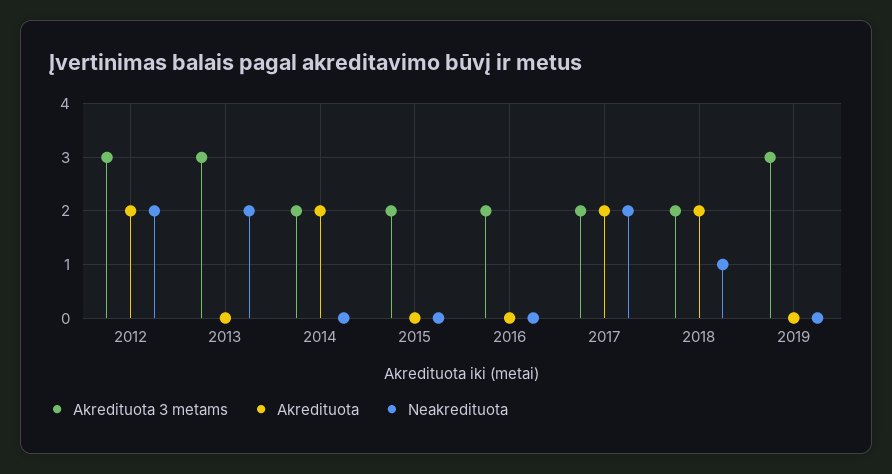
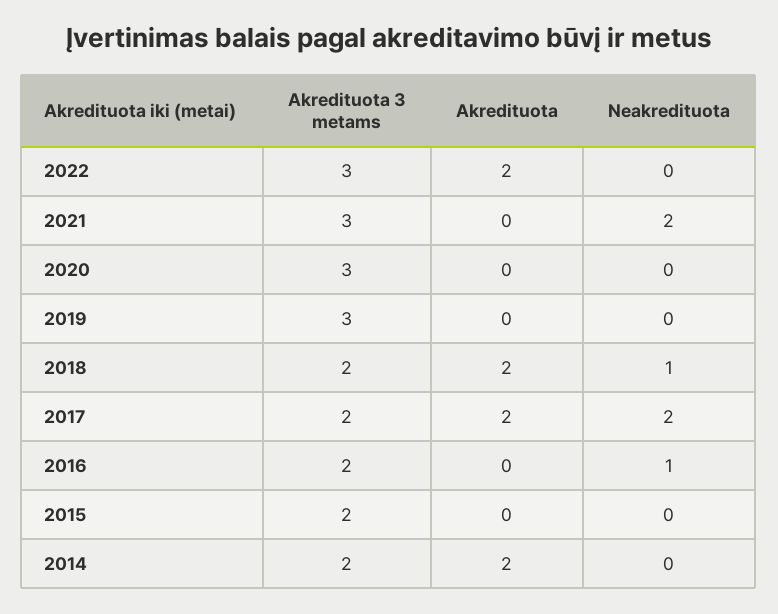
Akredituota 3 metams, 2012: 3 -> none
Akredituota, 2012: 2 -> none
Neakredituota, 2012: 2 -> none
Akredituota 3 metams, 2013: 3 -> none
Akredituota, 2013: 0 -> none
Neakredituota, 2013: 2 -> none
Neakredituota, 2016: 0 -> 1
Akredituota 3 metams, 2022: none -> 3
Akredituota, 2022: none -> 2
Neakredituota, 2022: none -> 0
Akredituota 3 metams, 2021: none -> 3
Akredituota, 2021: none -> 0
Neakredituota, 2021: none -> 2
Akredituota 3 metams, 2020: none -> 3
Akredituota, 2020: none -> 0
Neakredituota, 2020: none -> 0

